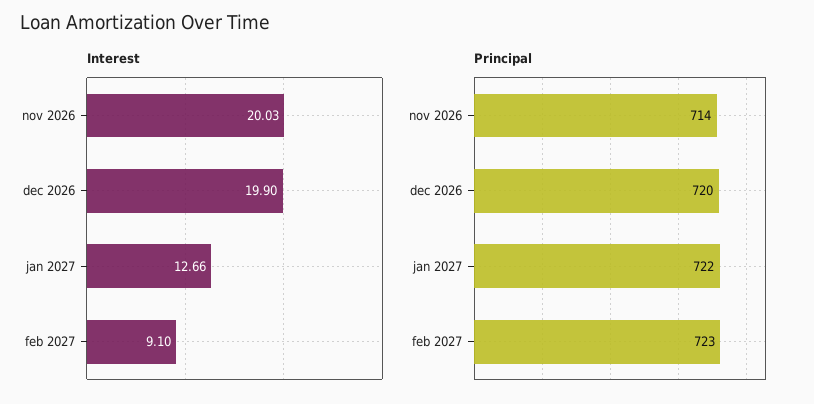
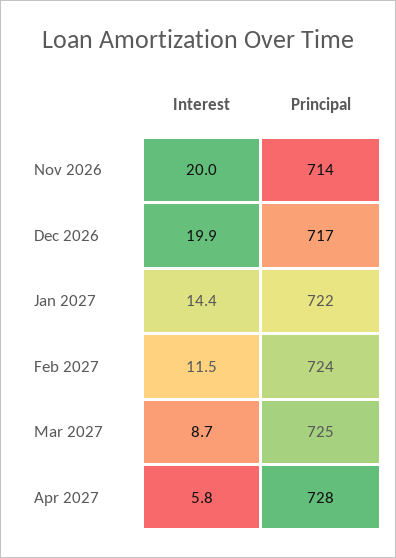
Interest, jan 2027: 12.66 -> 14.4
Interest, feb 2027: 9.1 -> 11.5
Principal, dec 2026: 720 -> 717
Principal, feb 2027: 723 -> 724
Interest, Mar 2027: none -> 8.7
Principal, Mar 2027: none -> 725
Interest, Apr 2027: none -> 5.8
Principal, Apr 2027: none -> 728

